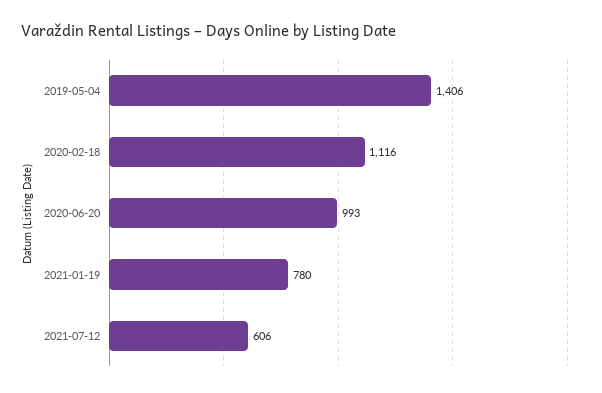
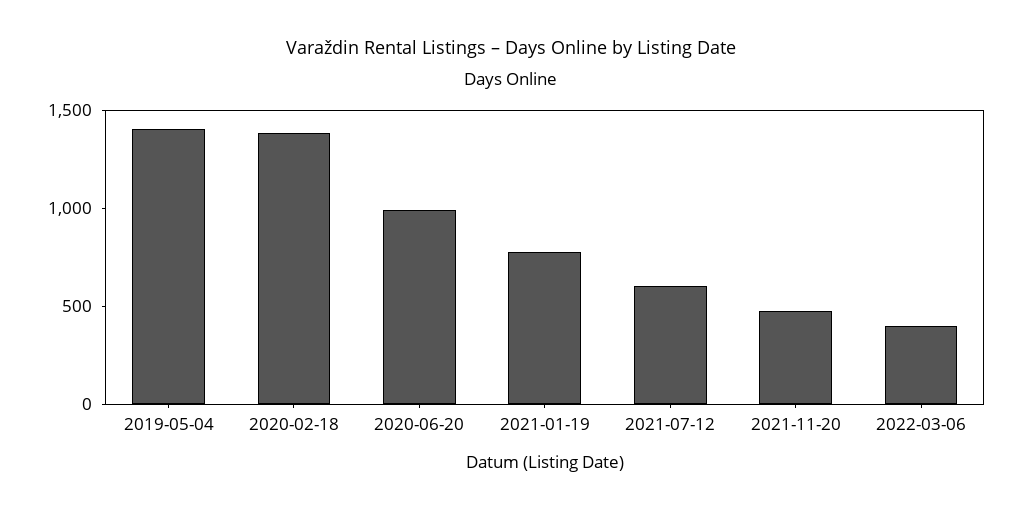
2020-02-18: 1116 -> 1400
2021-11-20: none -> 500
2022-03-06: none -> 400

